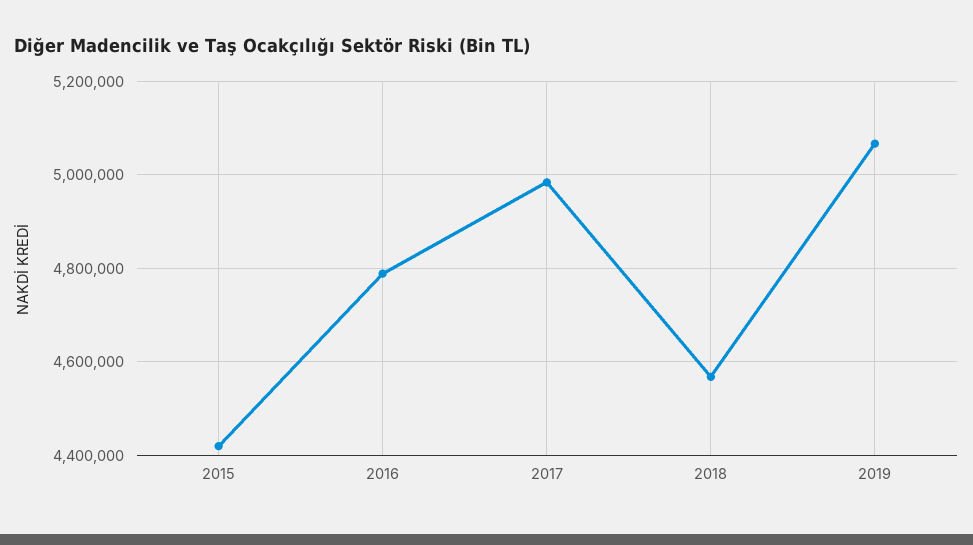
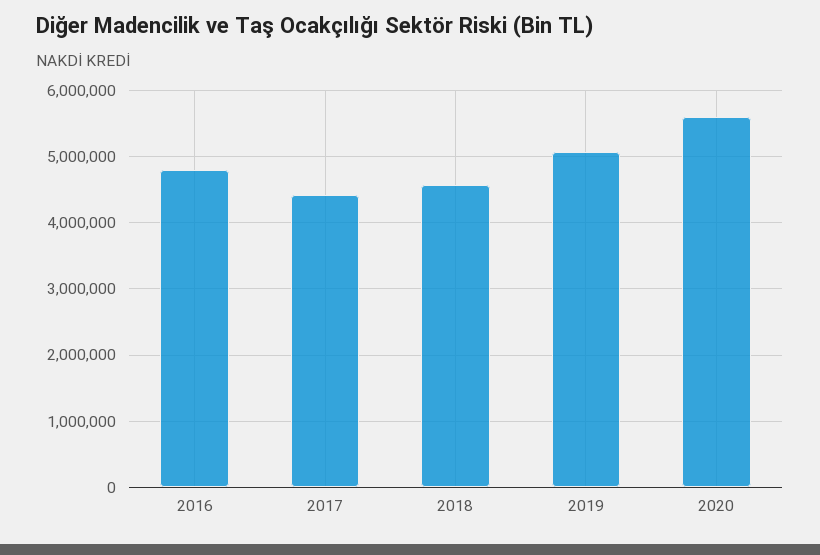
2015: 4420000 -> none
2017: 4980000 -> 4400000
2020: none -> 5600000

